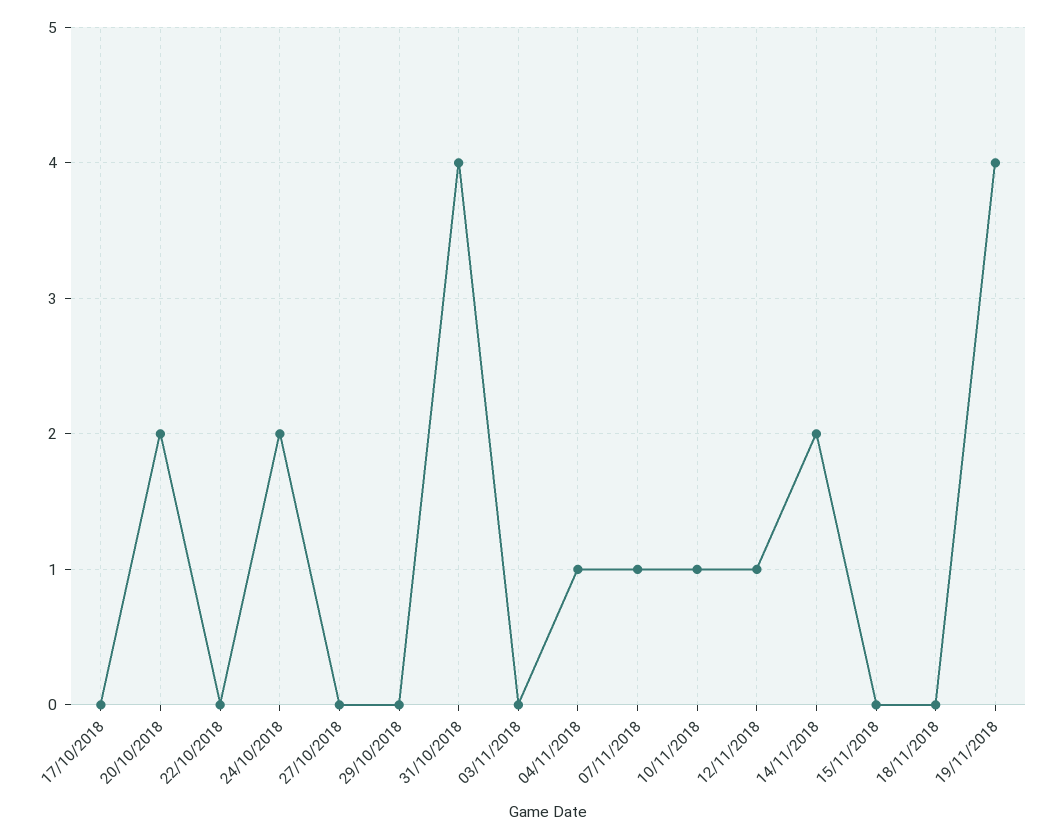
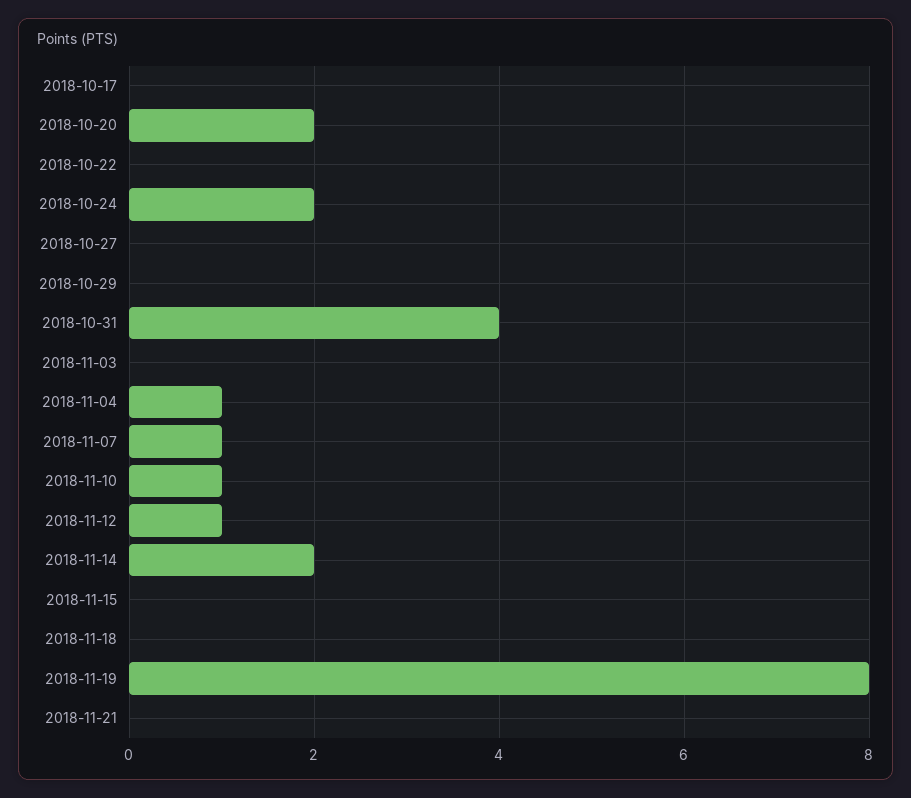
19/11/2018: 4 -> 8
2018-11-21: none -> 0

